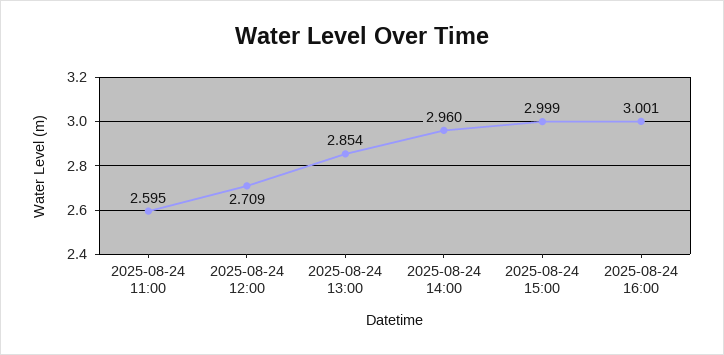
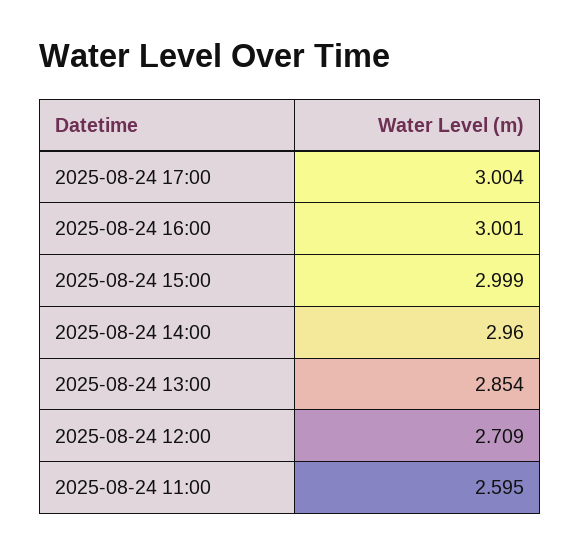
2025-08-24 17:00: none -> 3.004

